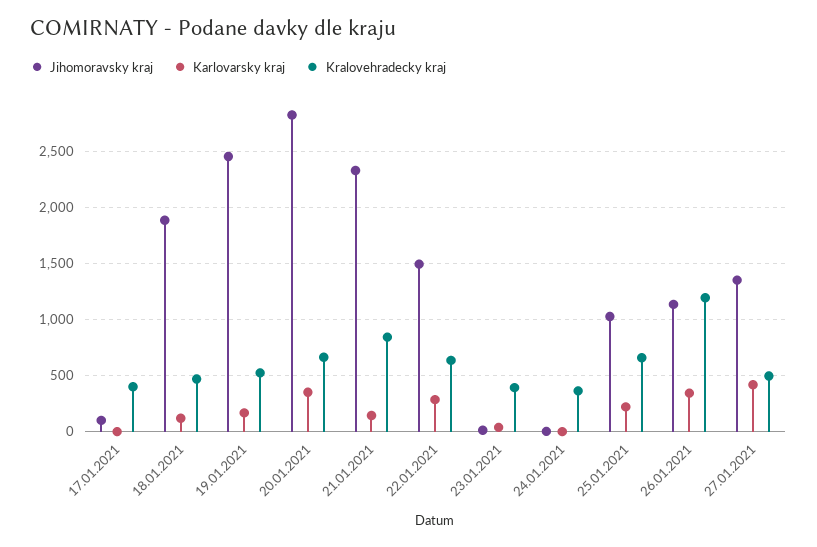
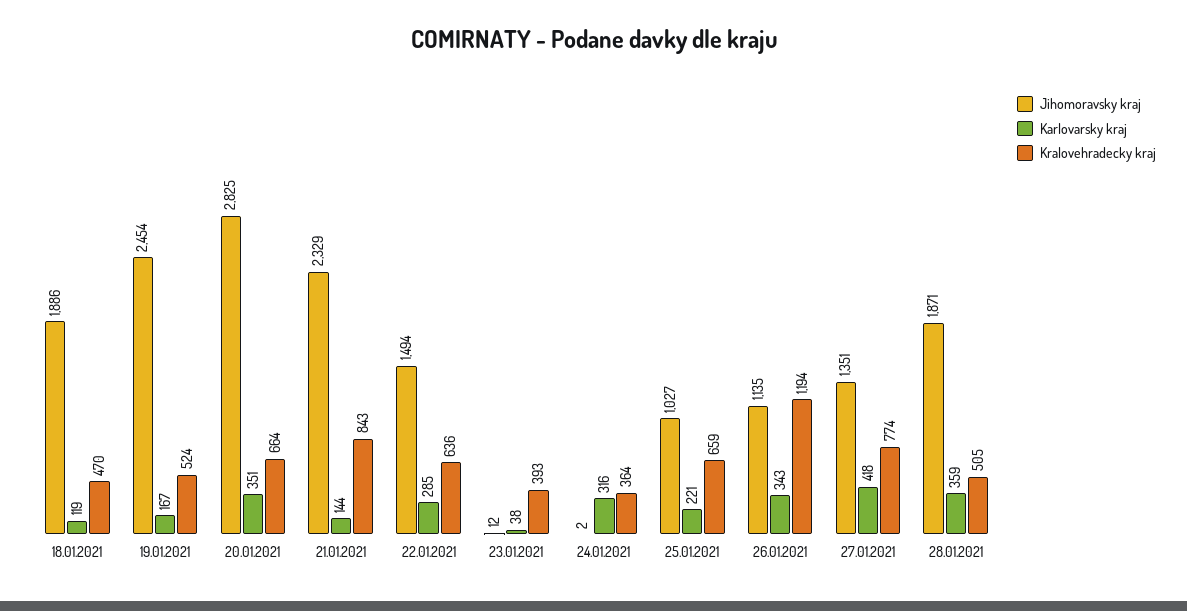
Jihomoravsky kraj, 17.01.2021: 100 -> none
Karlovarsky kraj, 17.01.2021: 0 -> none
Kralovehradecky kraj, 17.01.2021: 400 -> none
Karlovarsky kraj, 24.01.2021: 0 -> 316
Kralovehradecky kraj, 27.01.2021: 500 -> 774
Jihomoravsky kraj, 28.01.2021: none -> 1871
Karlovarsky kraj, 28.01.2021: none -> 359
Kralovehradecky kraj, 28.01.2021: none -> 505

